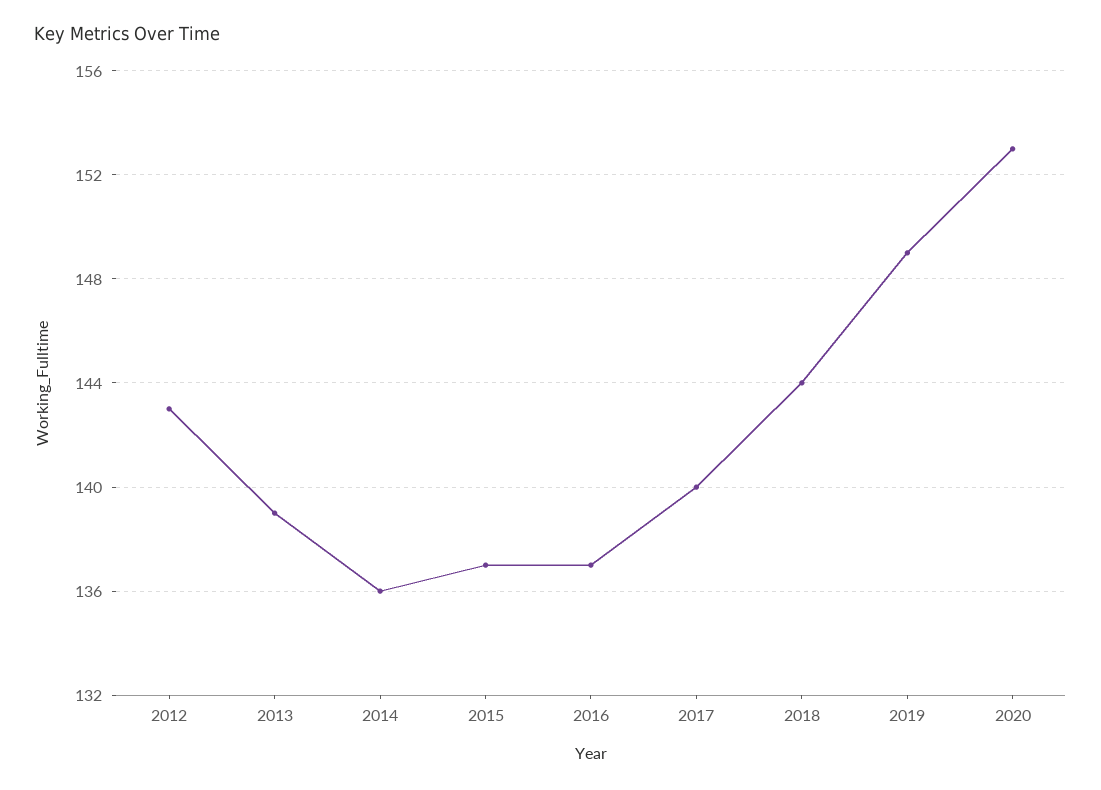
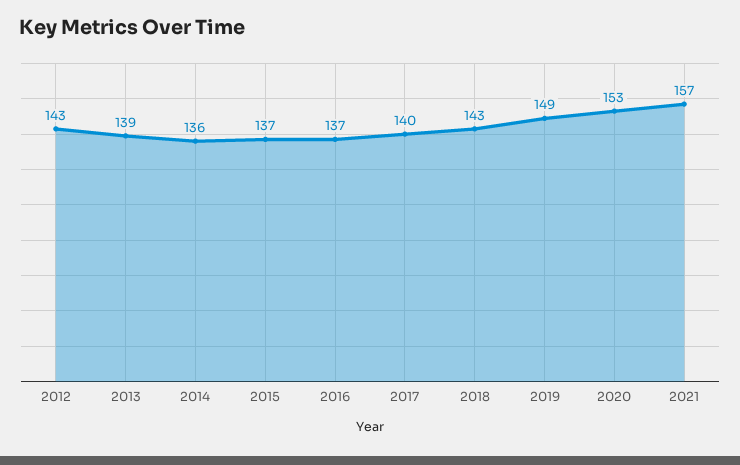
2018: 144 -> 143
2021: none -> 157

